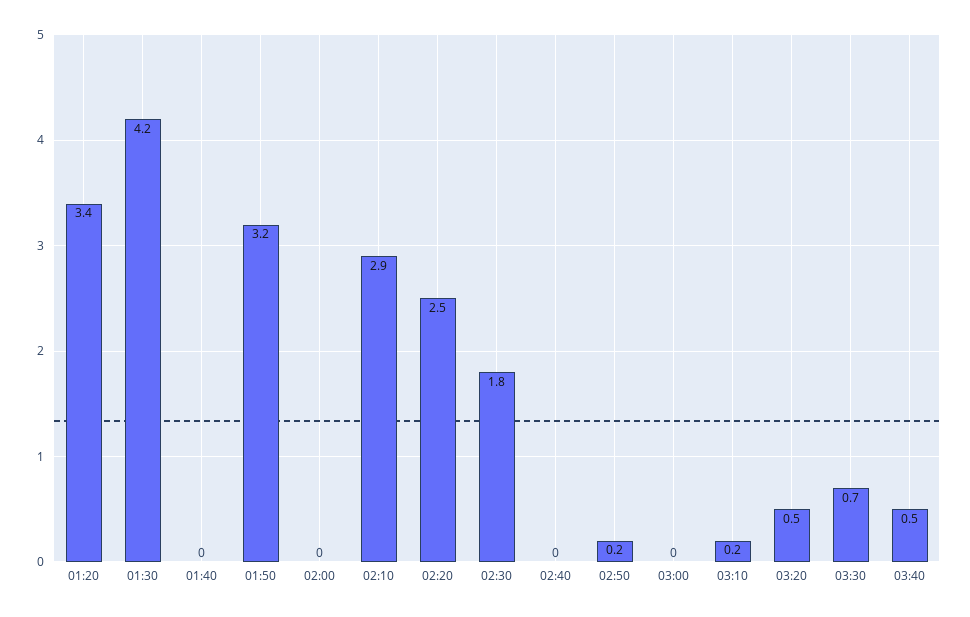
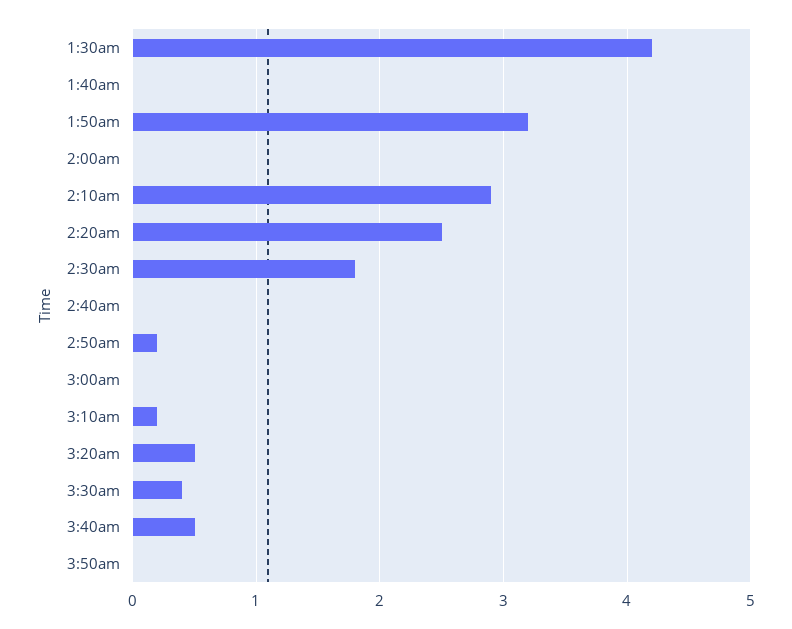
01:20: 3.4 -> none
03:30: 0.7 -> 0.4
3:50am: none -> 0

